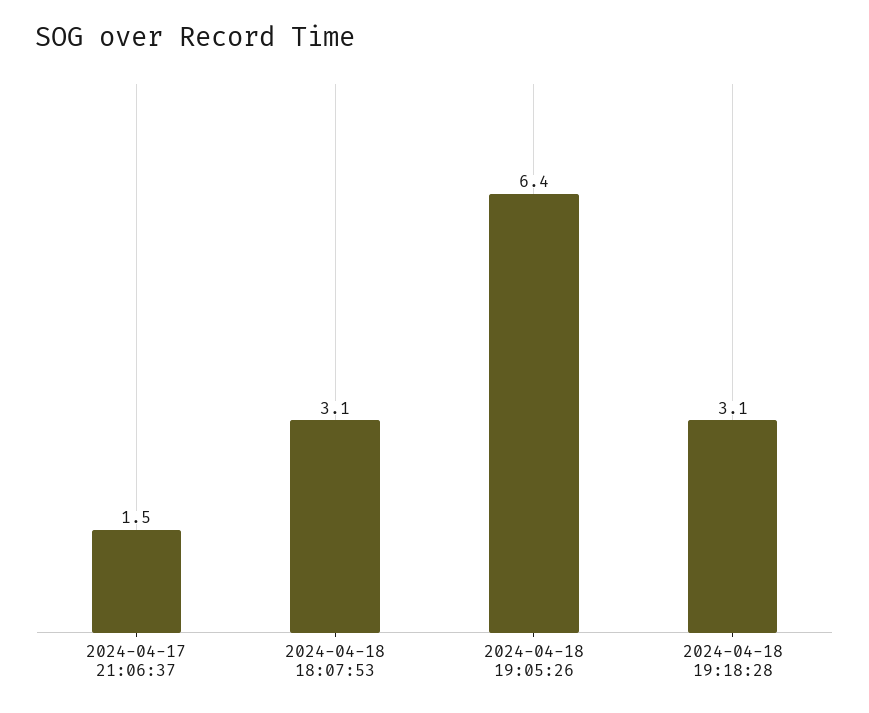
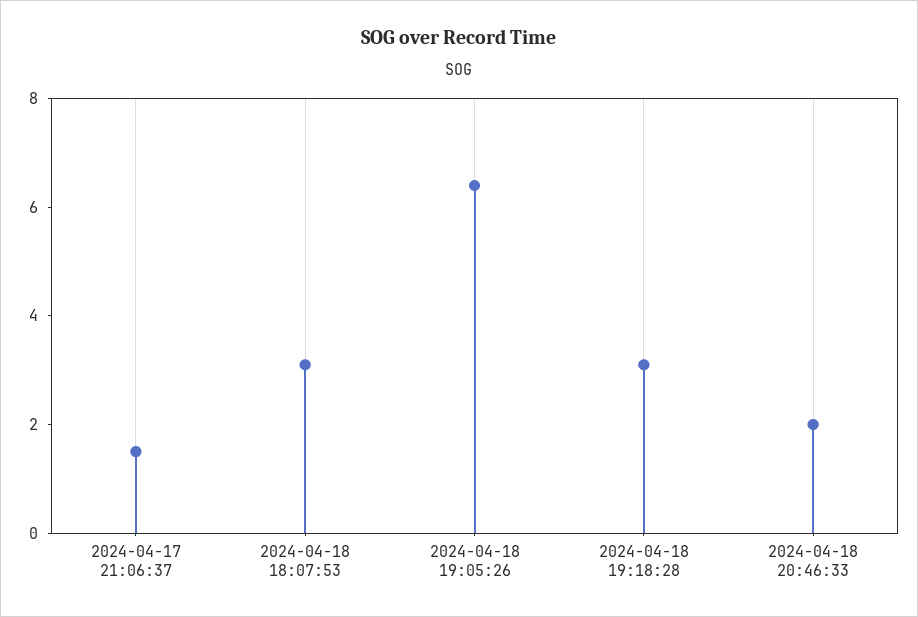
2024-04-18 20:46:33: none -> 2

